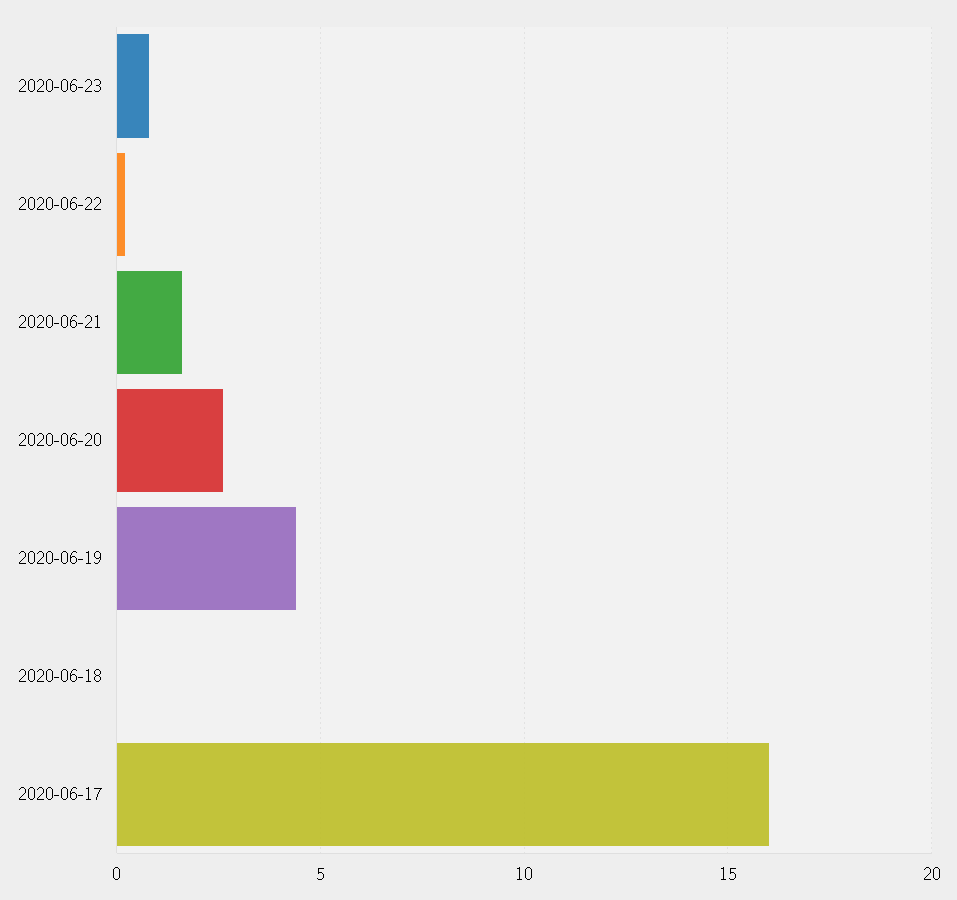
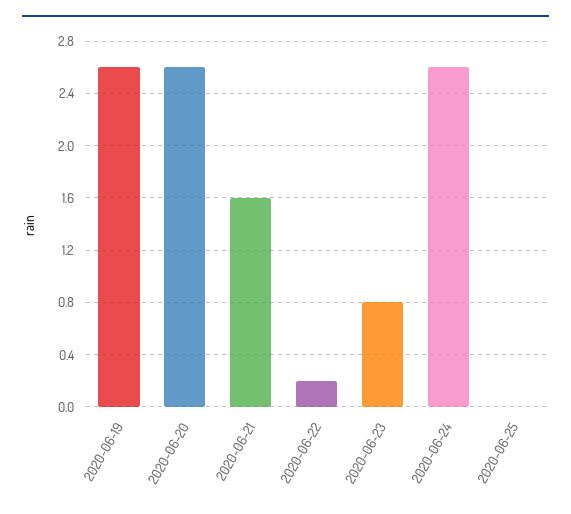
2020-06-19: 4.5 -> 2.6
2020-06-18: 0 -> none
2020-06-17: 16 -> none
2020-06-24: none -> 2.6
2020-06-25: none -> 0

